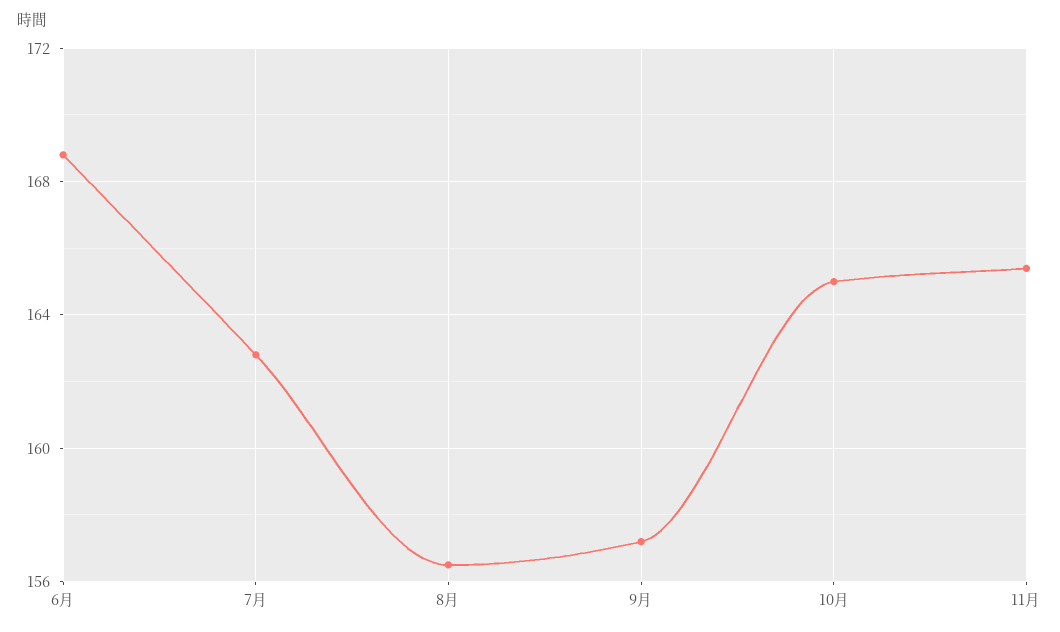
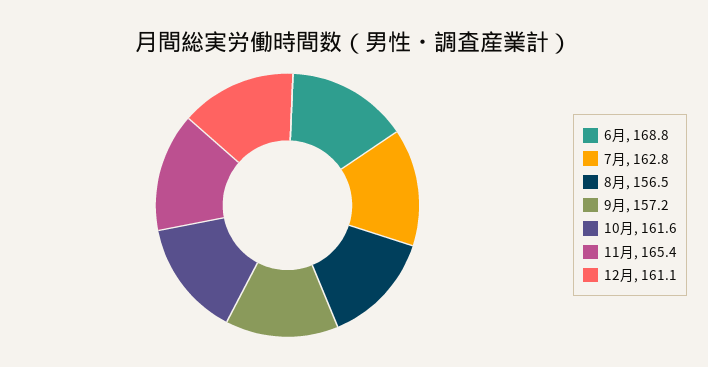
10月: 165 -> 161.6
12月: none -> 161.1

